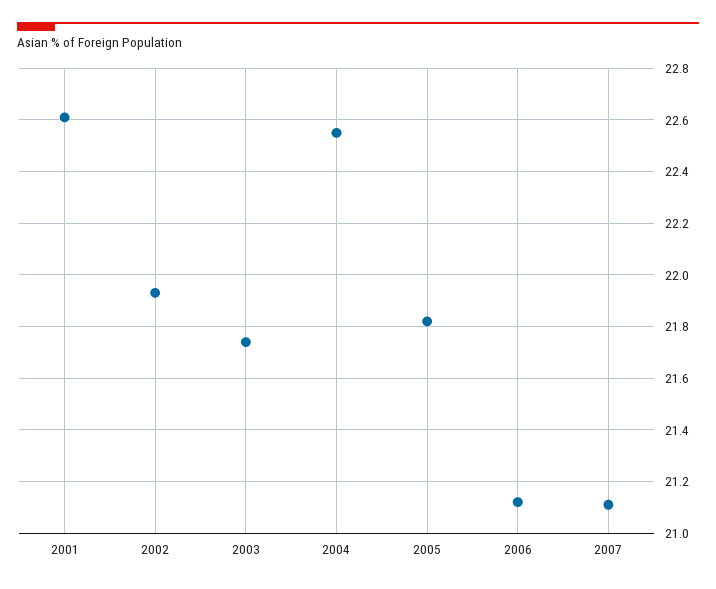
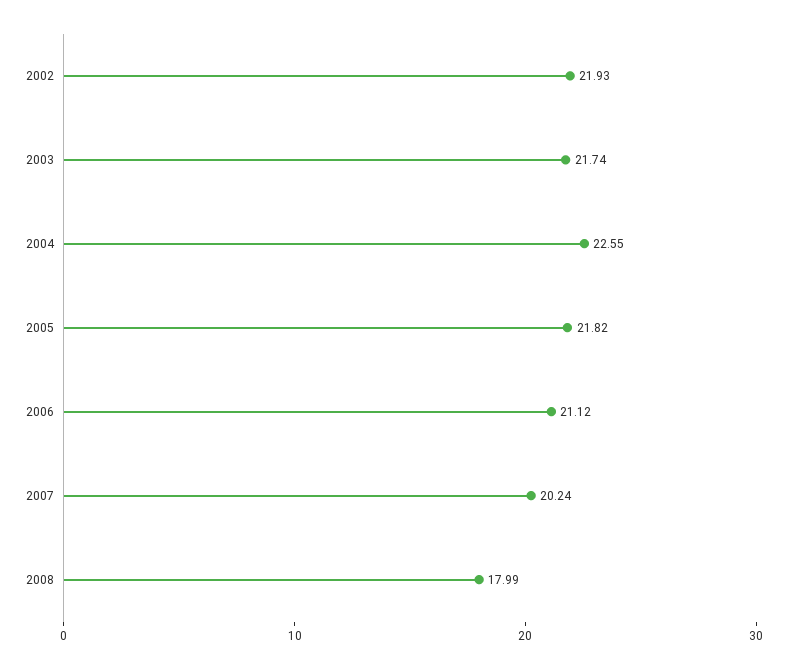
2001: 22.6 -> none
2007: 21.1 -> 20.24
2008: none -> 17.99

